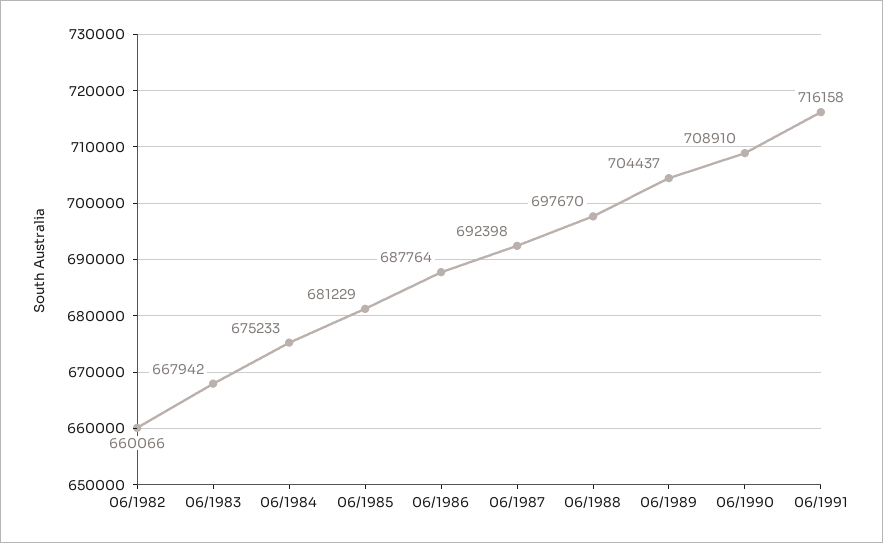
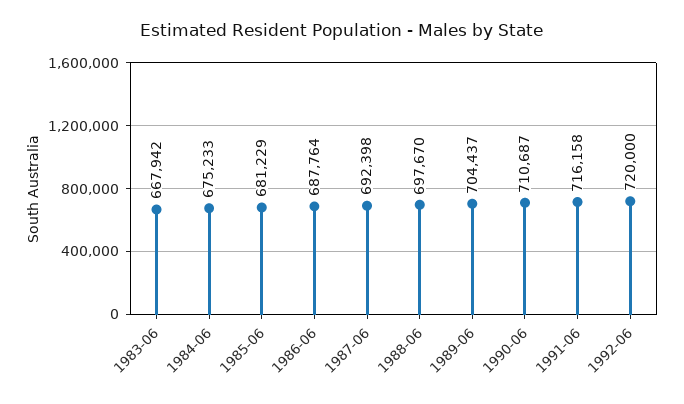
06/1982: 660066 -> none
06/1990: 708910 -> 710687
1992-06: none -> 720000

